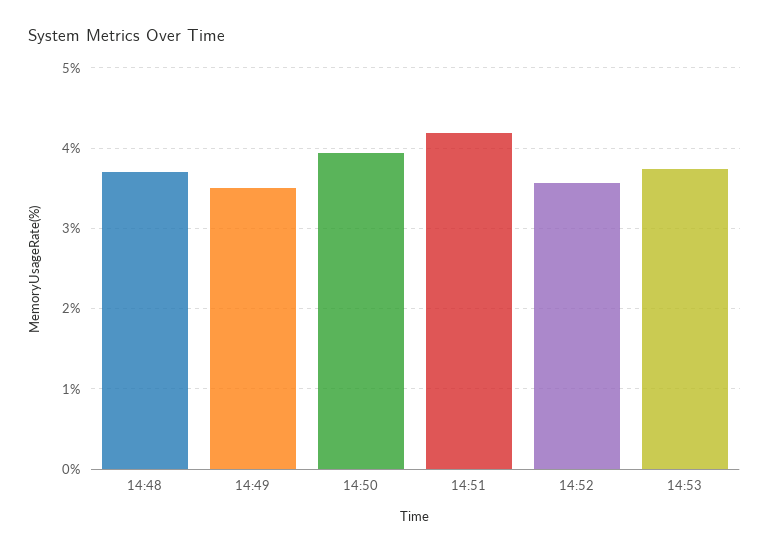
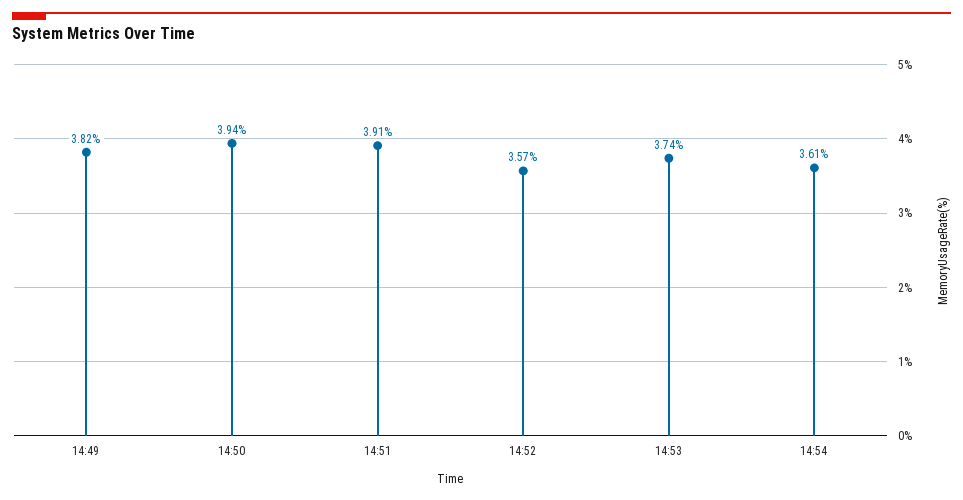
14:48: 3.7 -> none
14:49: 3.5 -> 3.82
14:51: 4.2 -> 3.91
14:54: none -> 3.61

